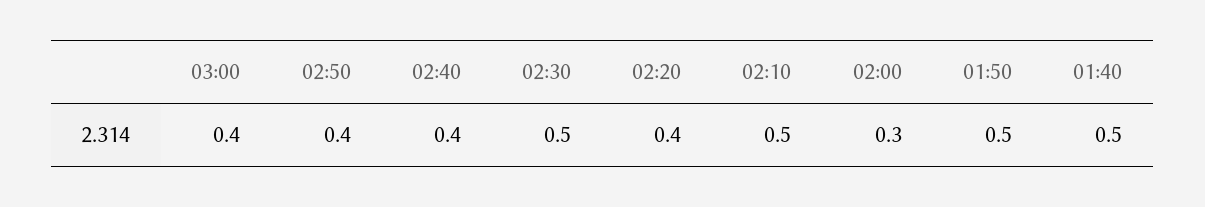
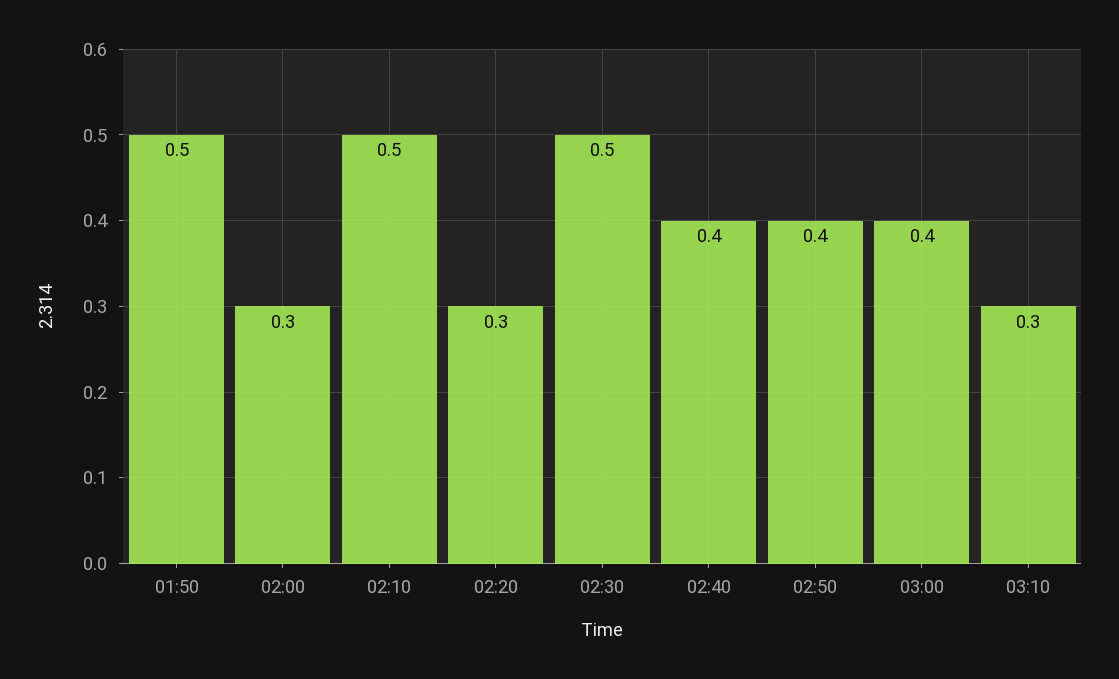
02:20: 0.4 -> 0.3
01:40: 0.5 -> none
03:10: none -> 0.3

